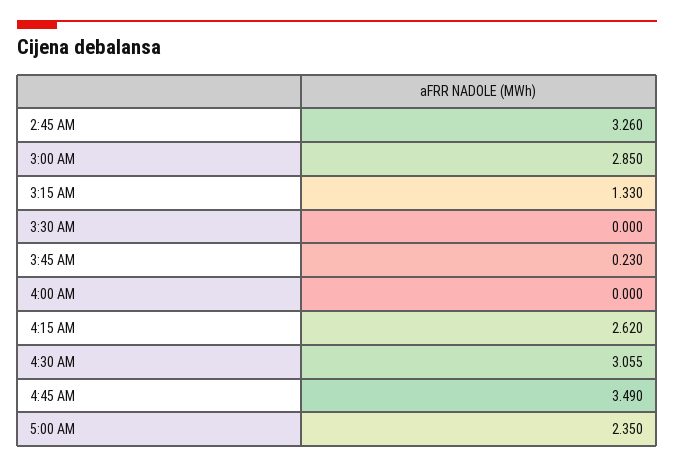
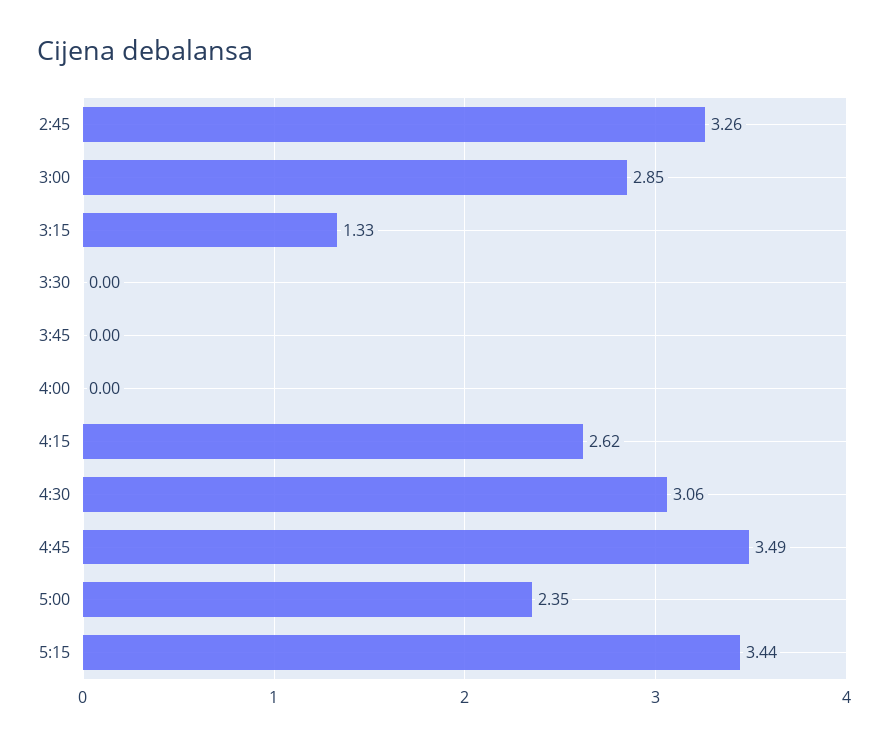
3:45 AM: 0.23 -> 0
5:15: none -> 3.44

